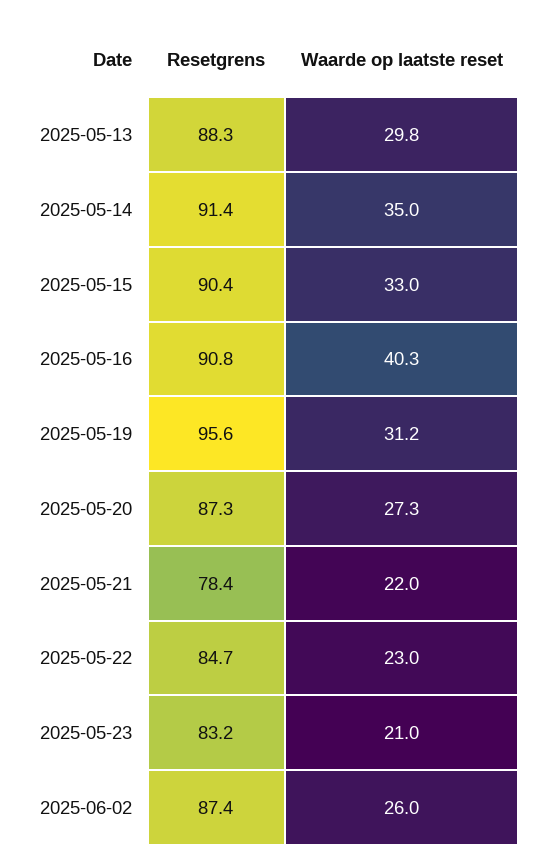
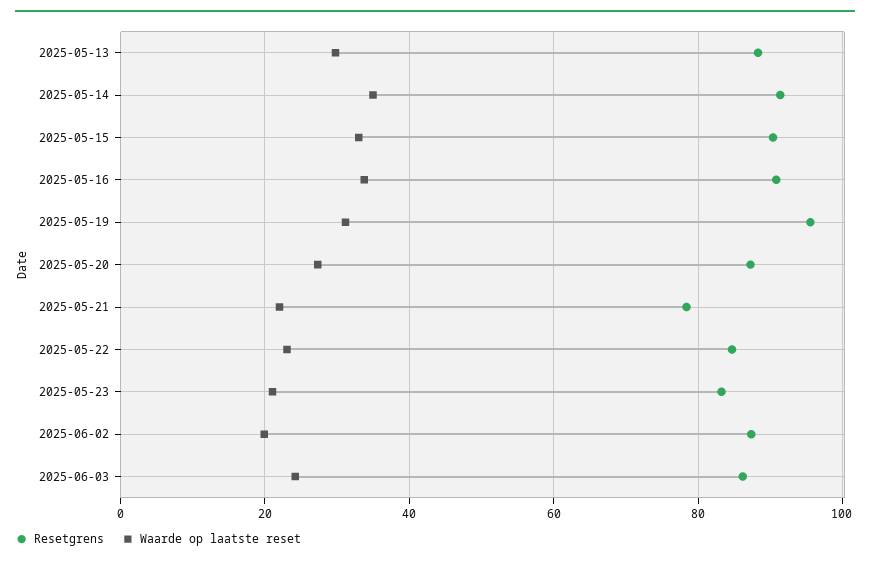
Waarde op laatste reset, 2025-05-16: 40.3 -> 34
Waarde op laatste reset, 2025-06-02: 26 -> 20
Resetgrens, 2025-06-03: none -> 86
Waarde op laatste reset, 2025-06-03: none -> 24

